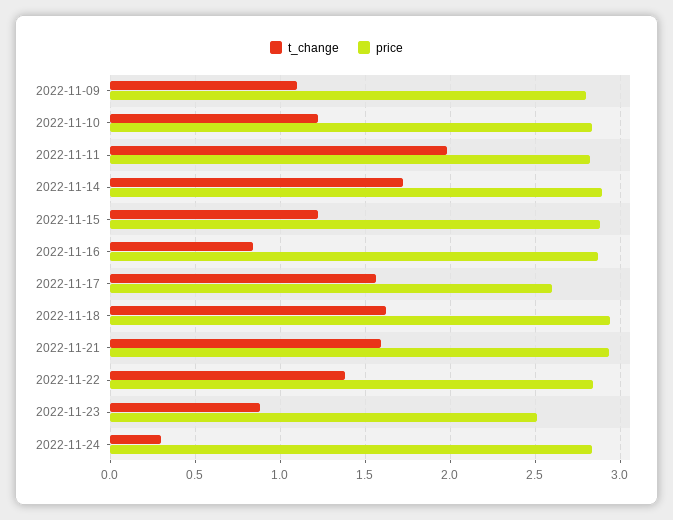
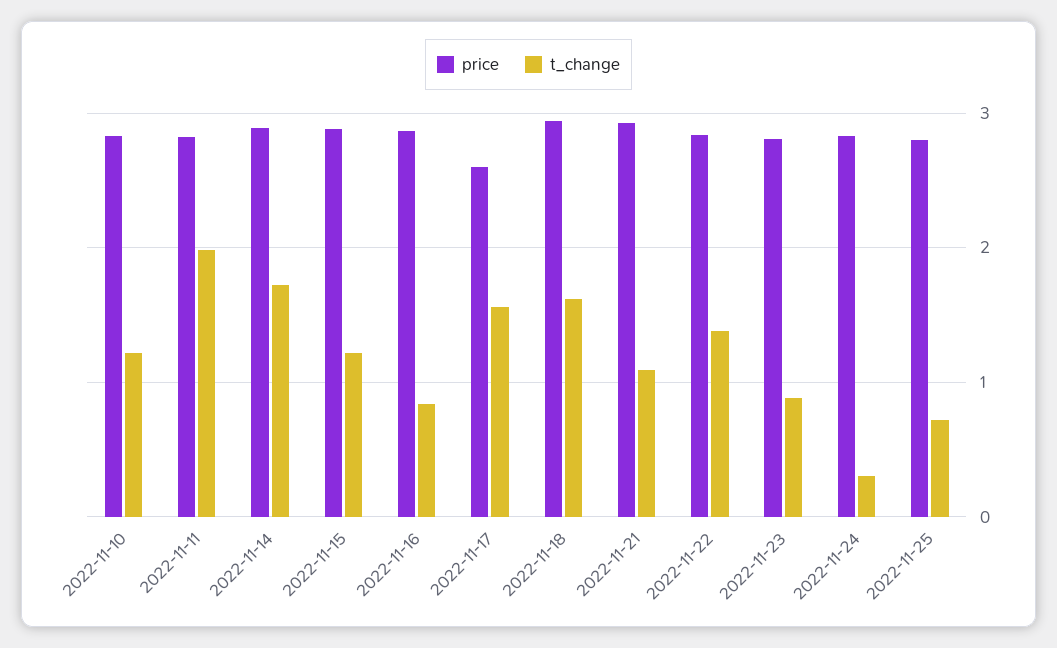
t_change, 2022-11-09: 1.1 -> none
price, 2022-11-09: 2.8 -> none
t_change, 2022-11-21: 1.6 -> 1.1
price, 2022-11-23: 2.5 -> 2.8
price, 2022-11-25: none -> 2.8
t_change, 2022-11-25: none -> 0.7

